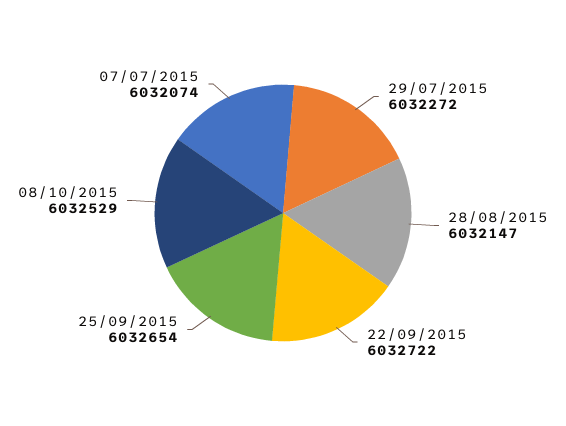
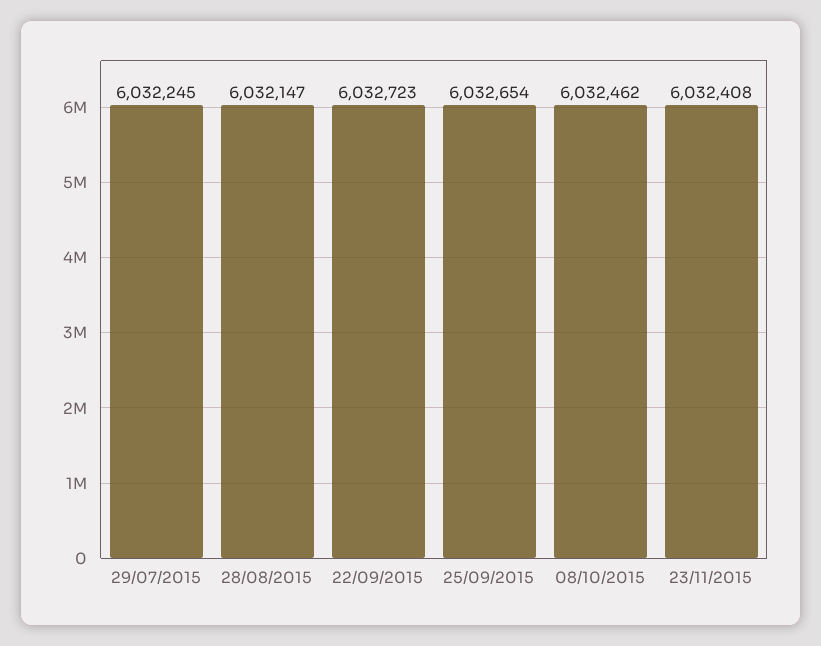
29/07/2015: 6032272 -> 6032245
22/09/2015: 6032722 -> 6032723
08/10/2015: 6032529 -> 6032462
07/07/2015: 6032074 -> none
23/11/2015: none -> 6032408

